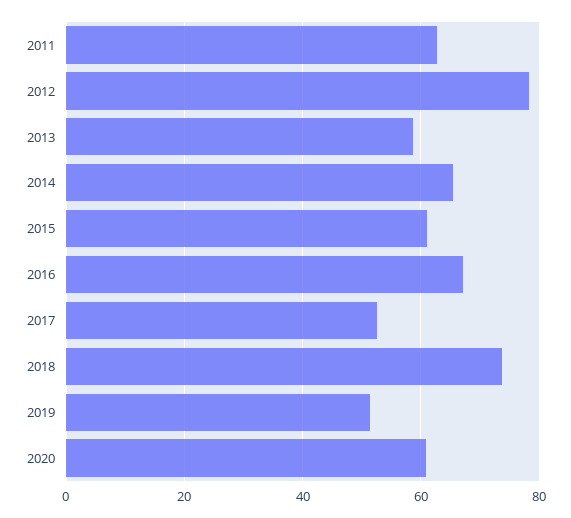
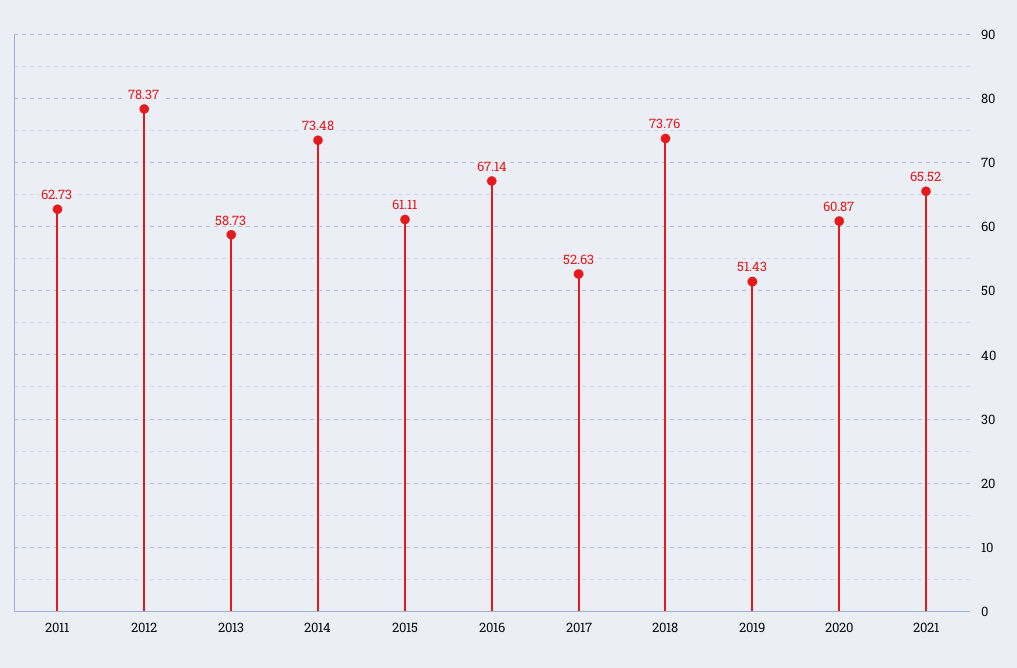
2014: 66 -> 73.48
2021: none -> 65.52

